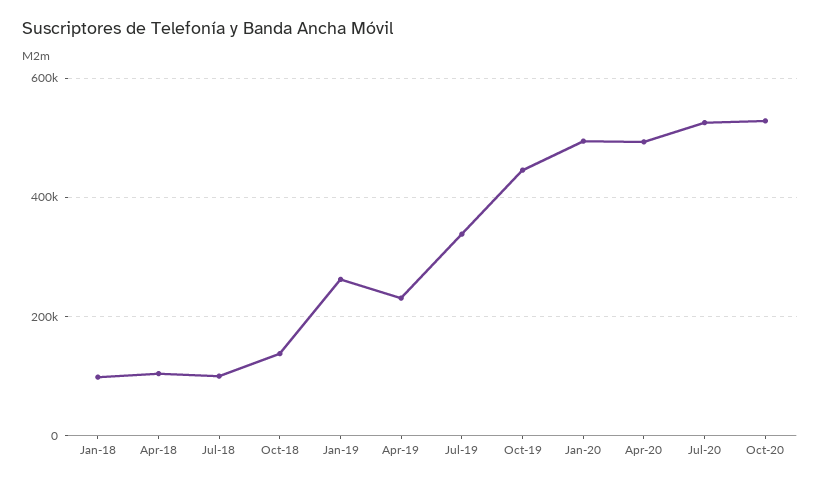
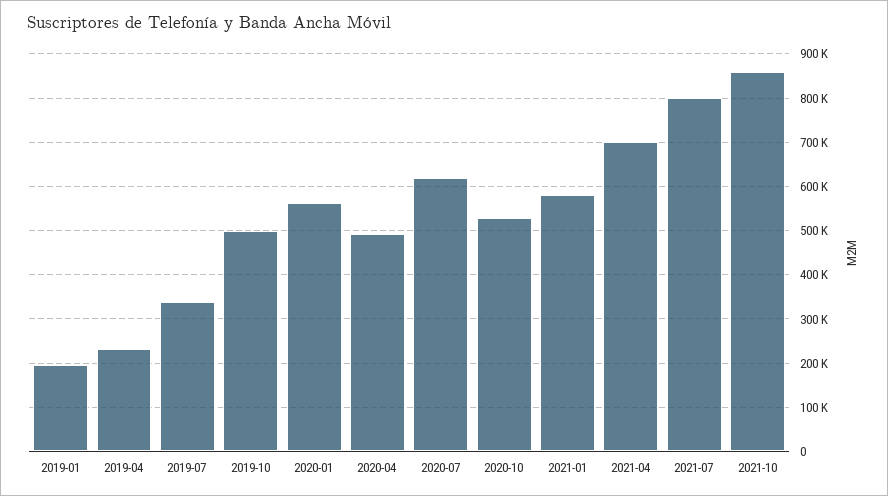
Jan-18: 100000 -> none
Apr-18: 100000 -> none
Jul-18: 100000 -> none
Oct-18: 140000 -> none
Jan-19: 260000 -> 200000
Oct-19: 440000 -> 500000
Jan-20: 500000 -> 560000
Jul-20: 520000 -> 620000
2021-01: none -> 580000
2021-04: none -> 700000
2021-07: none -> 800000
2021-10: none -> 860000

